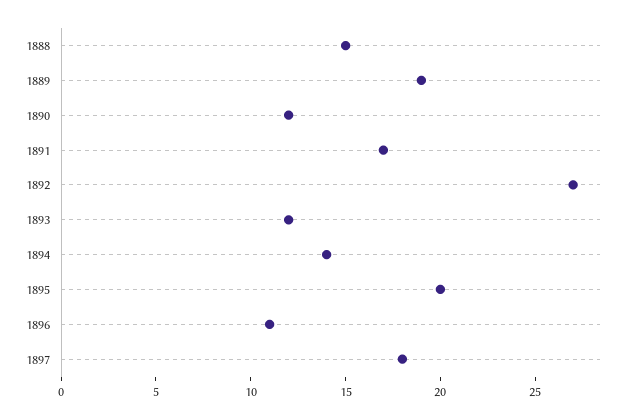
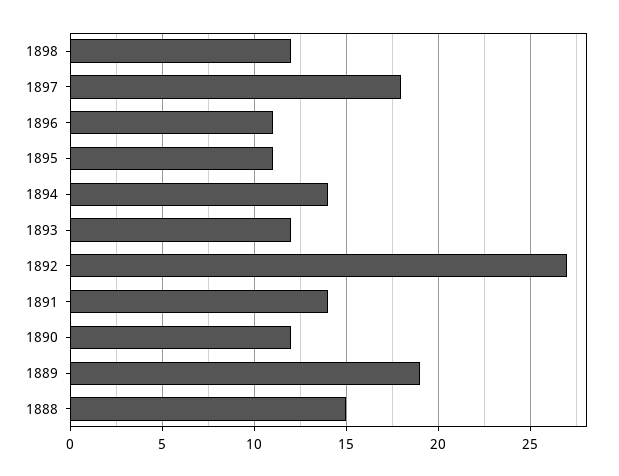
1891: 17 -> 14
1895: 20 -> 11
1898: none -> 12

